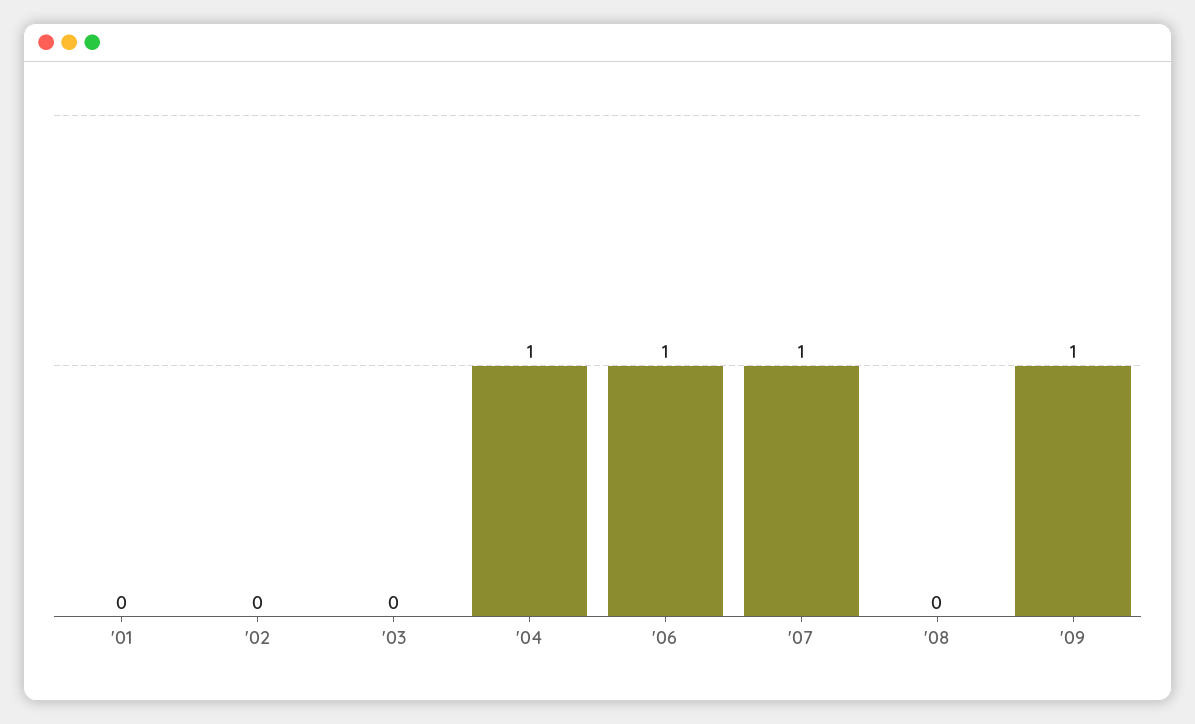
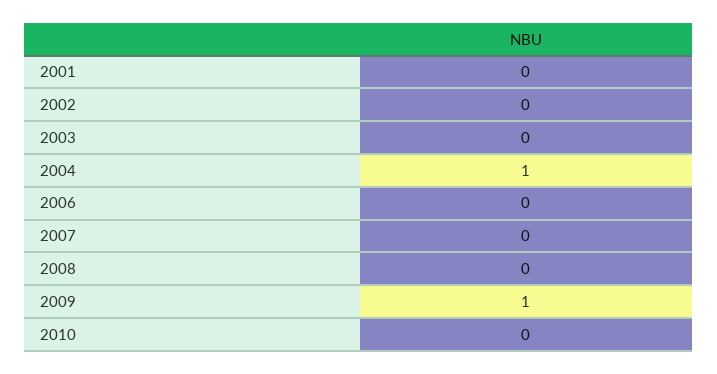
'06: 1 -> 0
'07: 1 -> 0
2010: none -> 0

